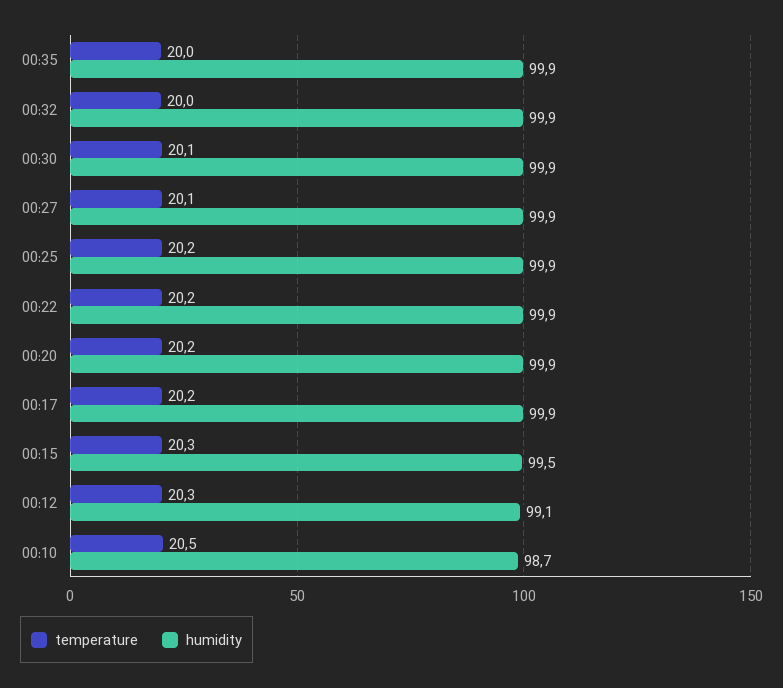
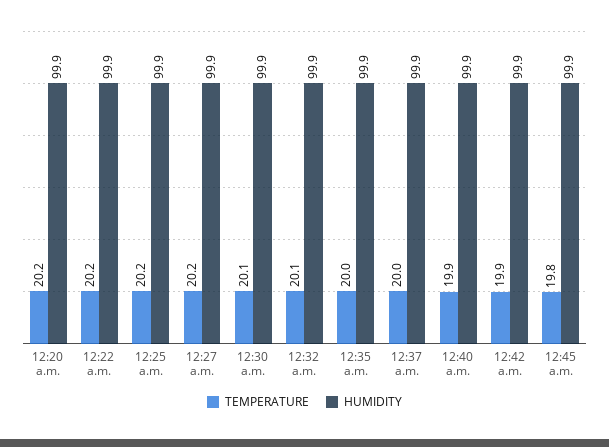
temperature, 00:32: 20 -> 20.1
temperature, 00:27: 20.1 -> 20.2
temperature, 00:17: 20.2 -> none
humidity, 00:17: 99.9 -> none
temperature, 00:15: 20.3 -> none
humidity, 00:15: 99.5 -> none
temperature, 00:12: 20.3 -> none
humidity, 00:12: 99.1 -> none
temperature, 00:10: 20.5 -> none
humidity, 00:10: 98.7 -> none
temperature, 12:37 a.m.: none -> 20
humidity, 12:37 a.m.: none -> 99.9
temperature, 12:40 a.m.: none -> 19.9
humidity, 12:40 a.m.: none -> 99.9
temperature, 12:42 a.m.: none -> 19.9
humidity, 12:42 a.m.: none -> 99.9
temperature, 12:45 a.m.: none -> 19.8
humidity, 12:45 a.m.: none -> 99.9

